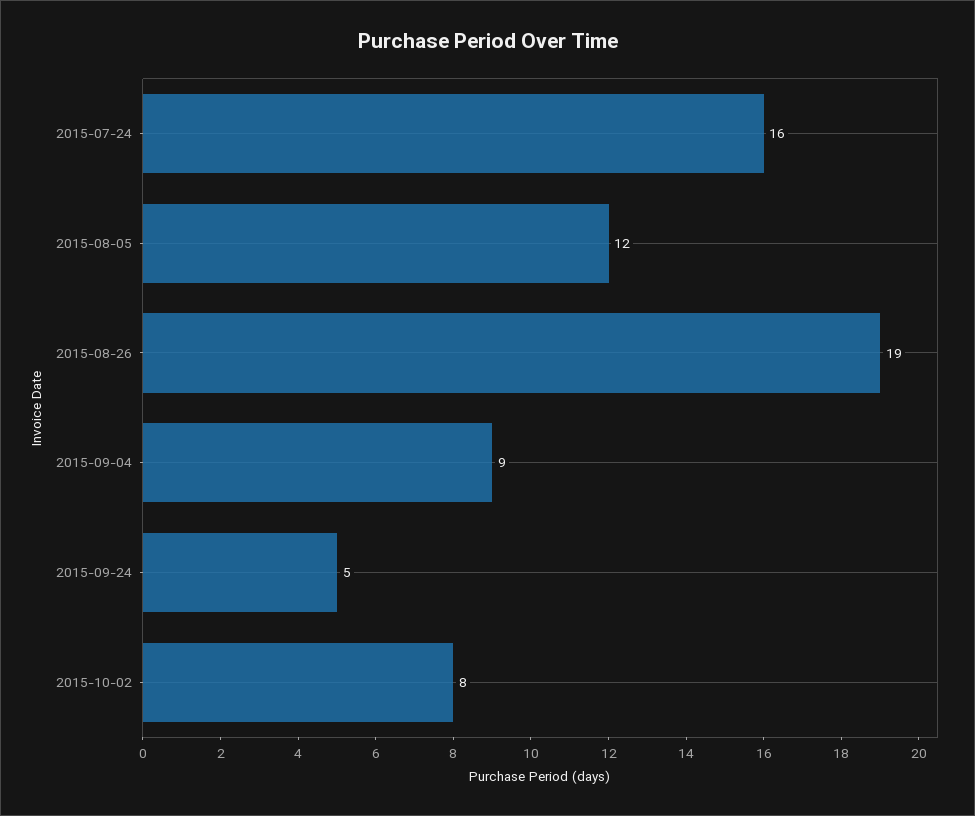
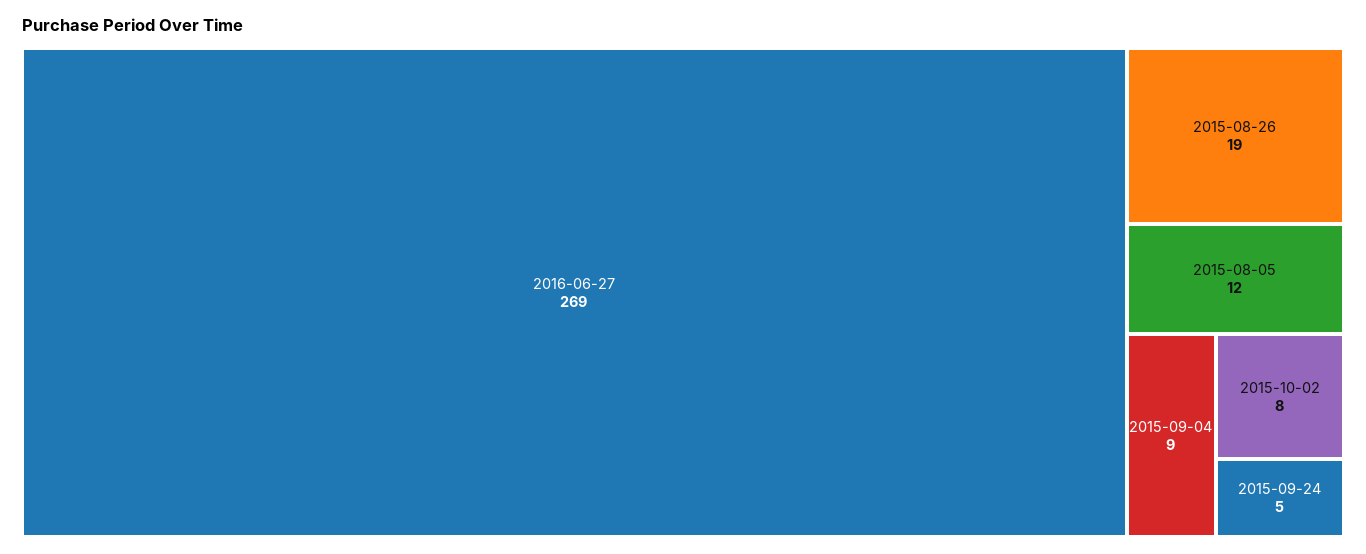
2015-07-24: 16 -> none
2016-06-27: none -> 269

